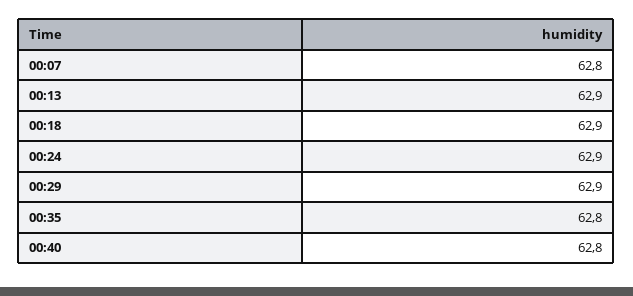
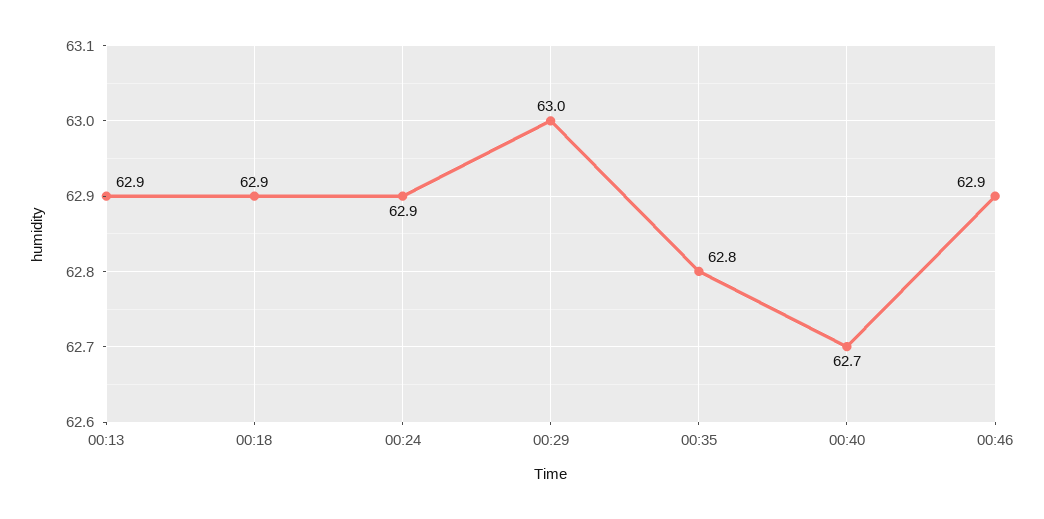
00:07: 62.8 -> none
00:29: 62.9 -> 63
00:40: 62.8 -> 62.7
00:46: none -> 62.9

